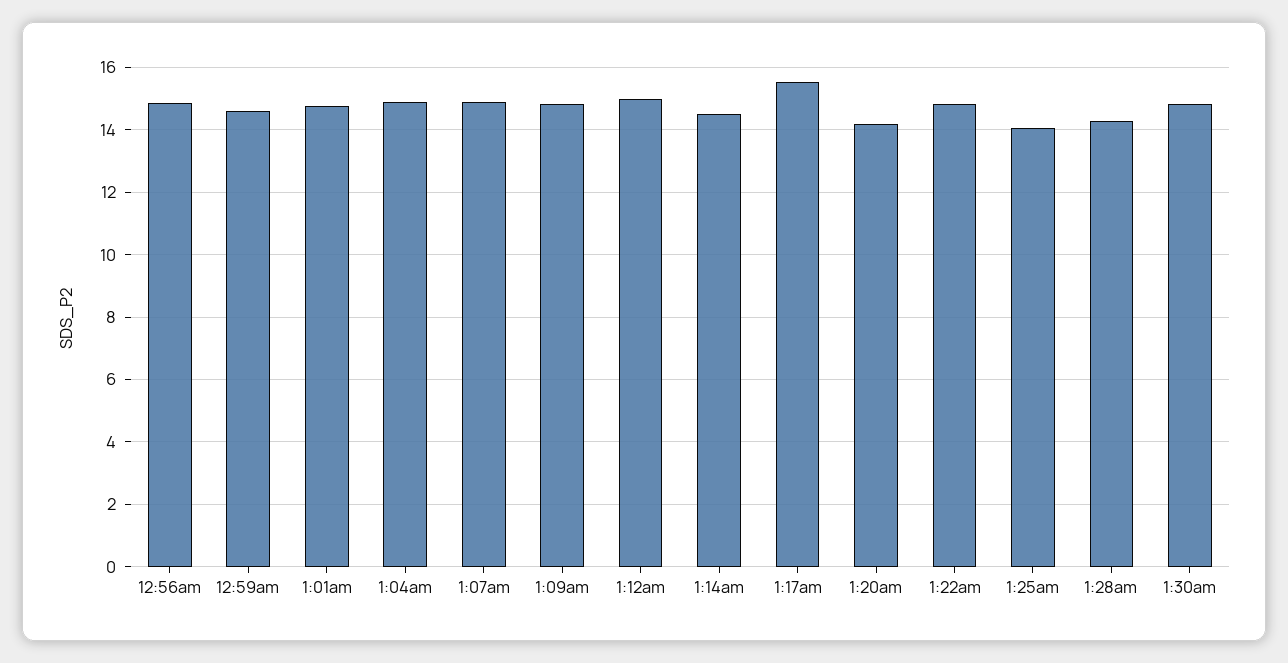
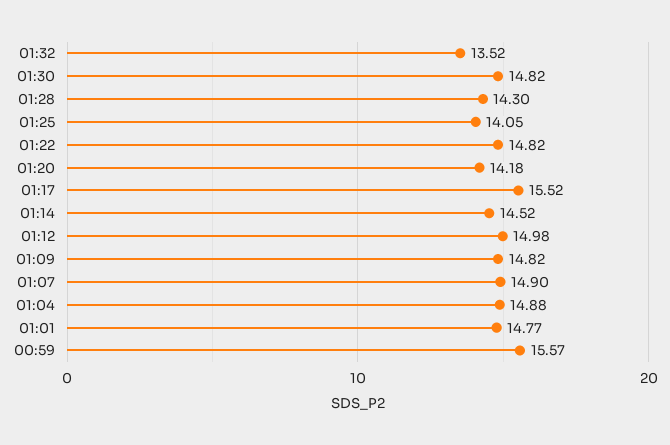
12:56am: 14.8 -> none
12:59am: 14.6 -> 15.57
01:32: none -> 13.52

